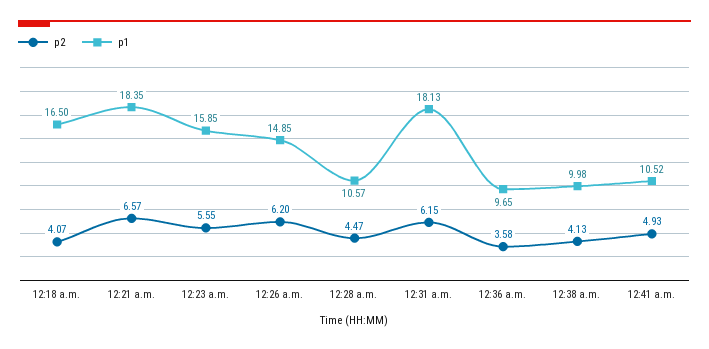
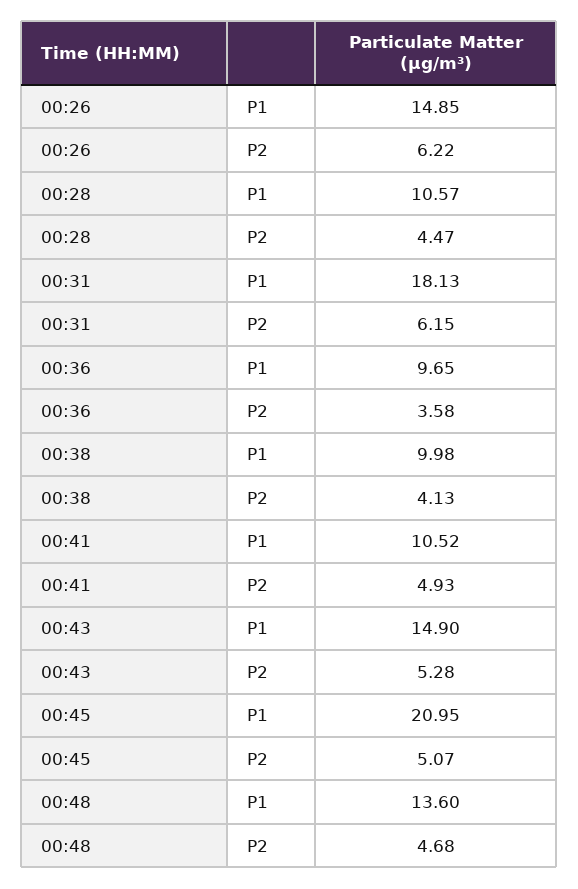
p2, 12:18 a.m.: 4.07 -> none
p1, 12:18 a.m.: 16.5 -> none
p2, 12:21 a.m.: 6.57 -> none
p1, 12:21 a.m.: 18.35 -> none
p2, 12:23 a.m.: 5.55 -> none
p1, 12:23 a.m.: 15.85 -> none
p2, 12:26 a.m.: 6.2 -> 6.22
p1, 00:43: none -> 14.9
p2, 00:43: none -> 5.28
p1, 00:45: none -> 20.95
p2, 00:45: none -> 5.07
p1, 00:48: none -> 13.6
p2, 00:48: none -> 4.68

